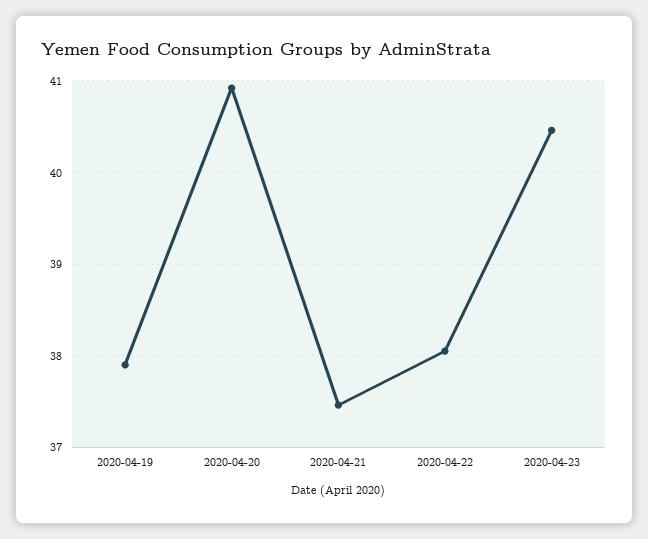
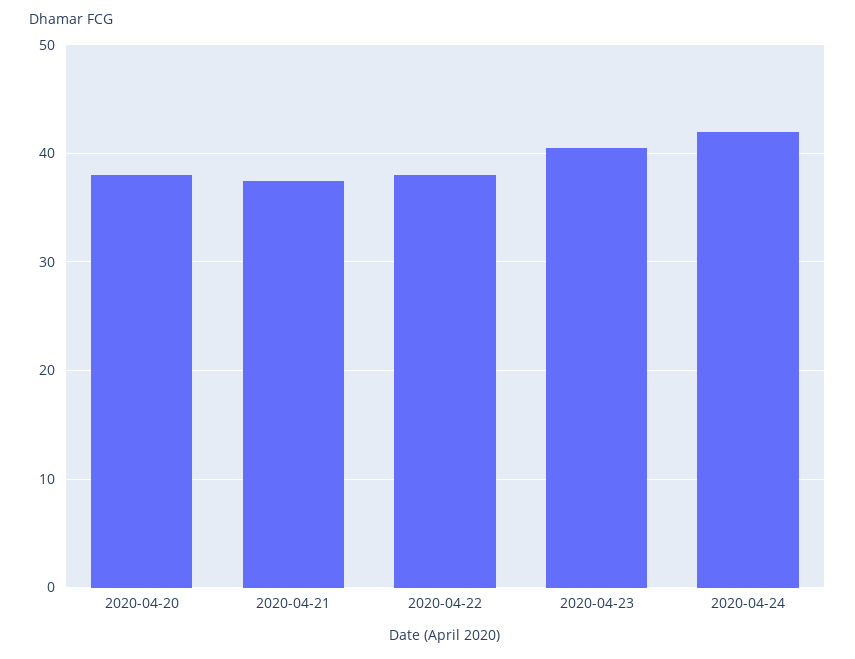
2020-04-19: 37.9 -> none
2020-04-20: 40.9 -> 38
2020-04-24: none -> 42

